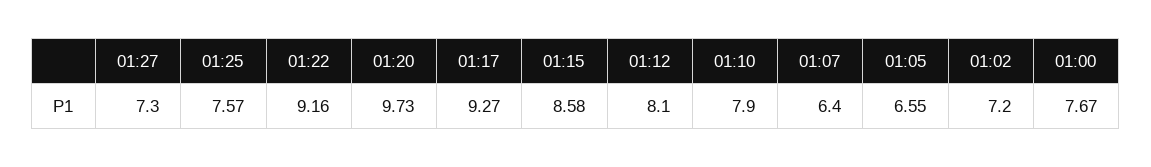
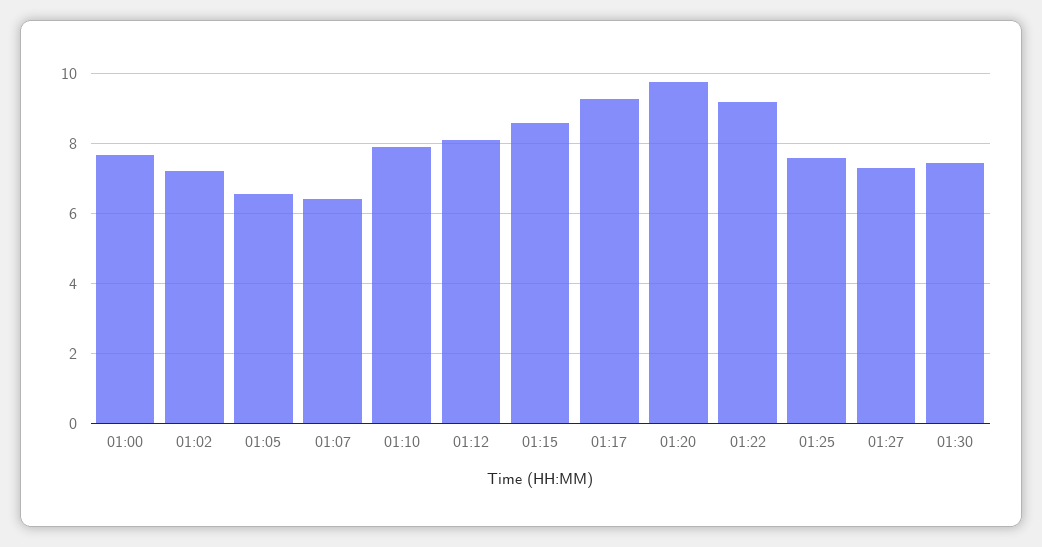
01:30: none -> 7.4

